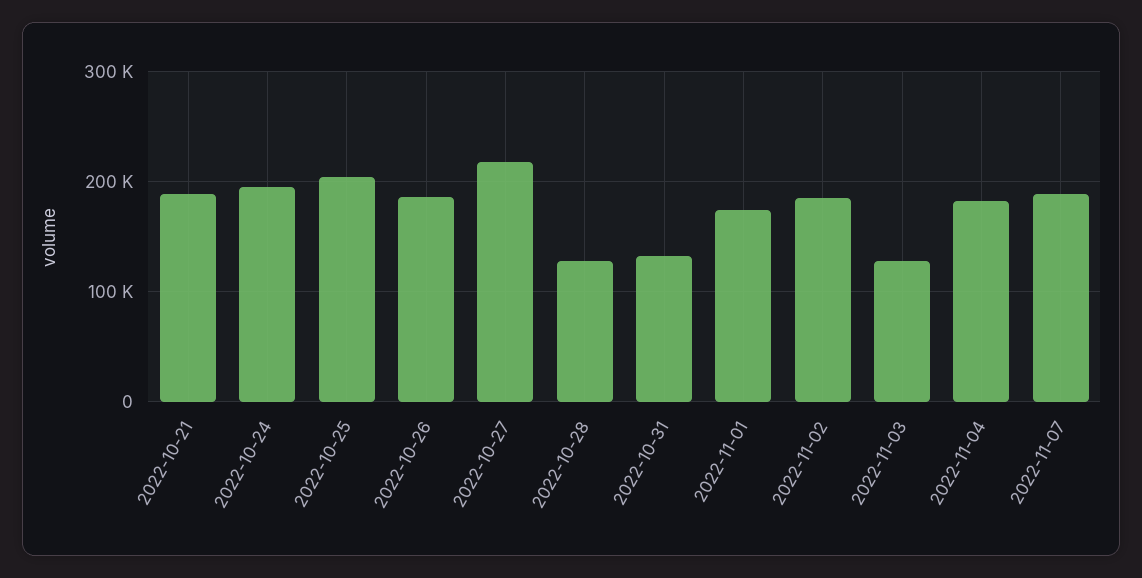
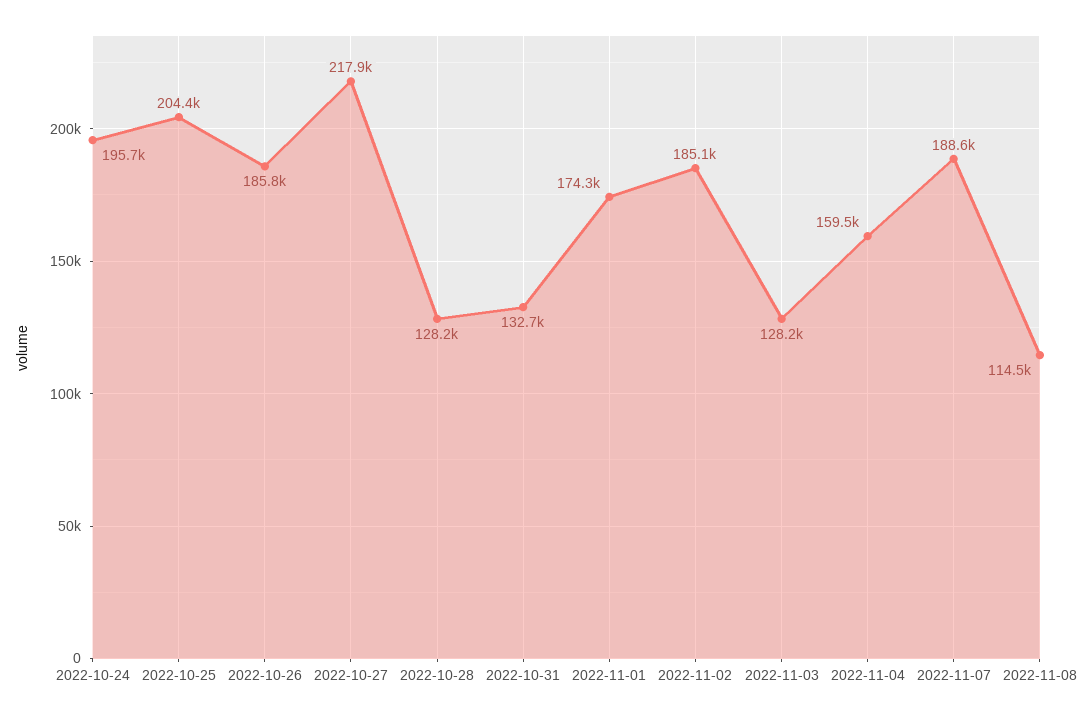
2022-10-21: 190000 -> none
2022-11-04: 180000 -> 159500
2022-11-08: none -> 114500

